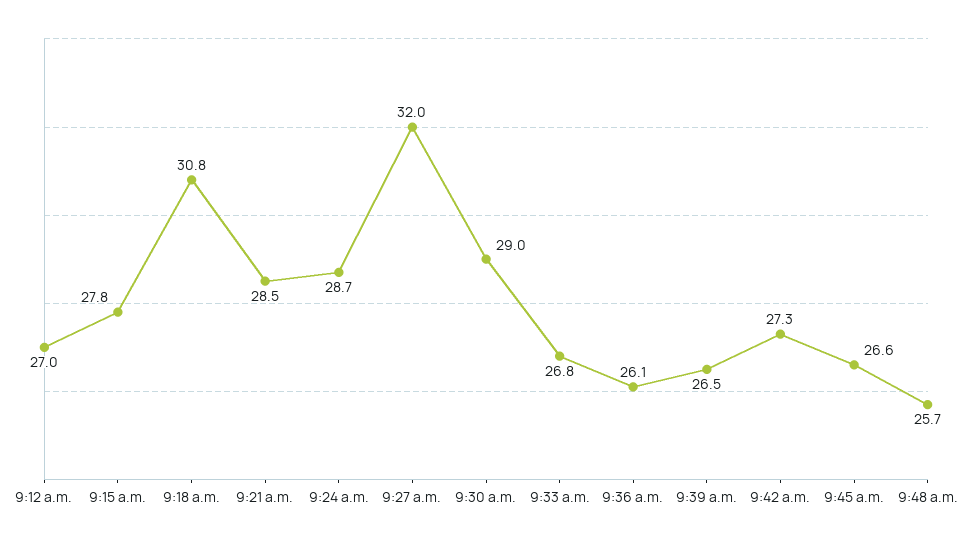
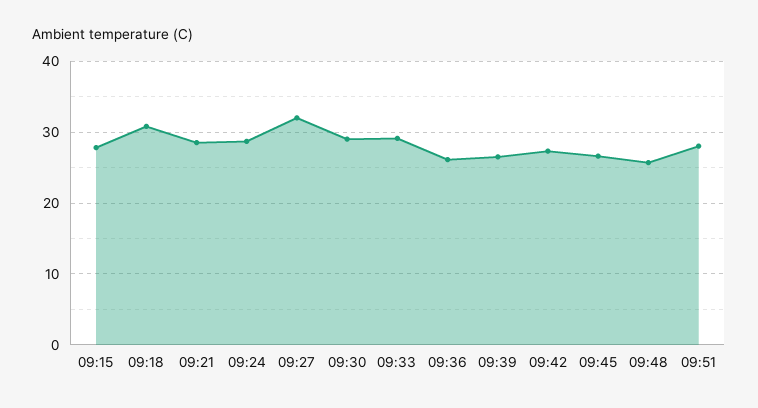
9:12 a.m.: 27 -> none
9:33 a.m.: 26.8 -> 29
09:51: none -> 28

